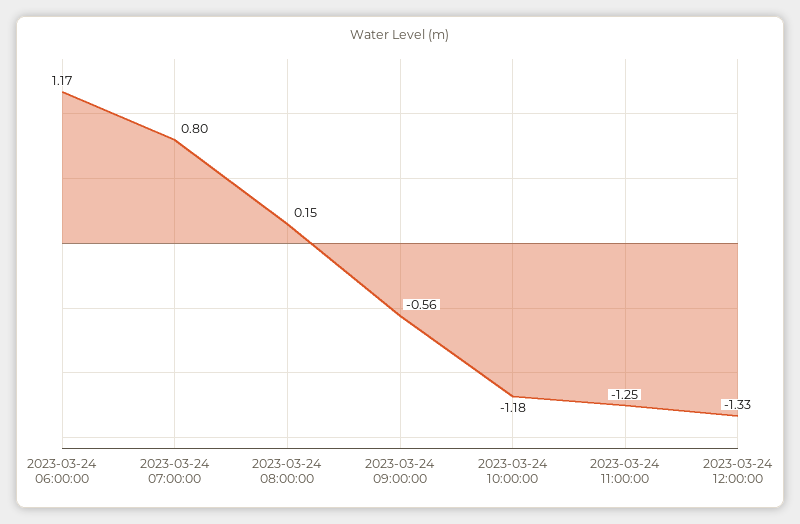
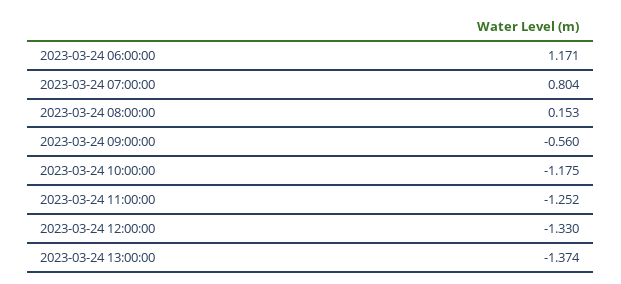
2023-03-24 13:00:00: none -> -1.374

